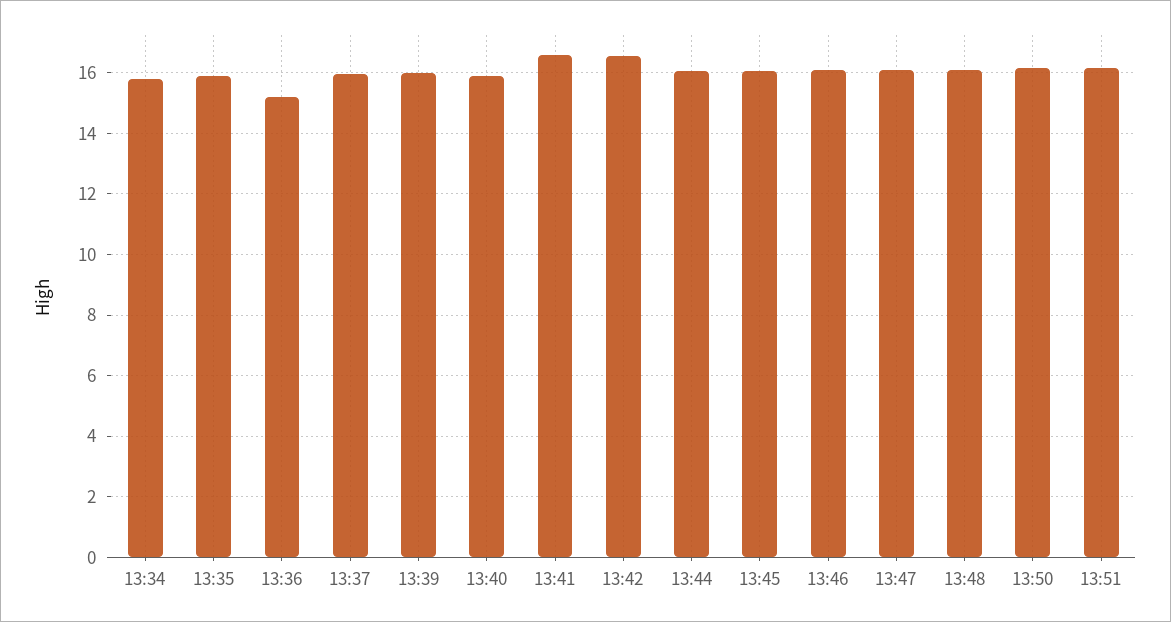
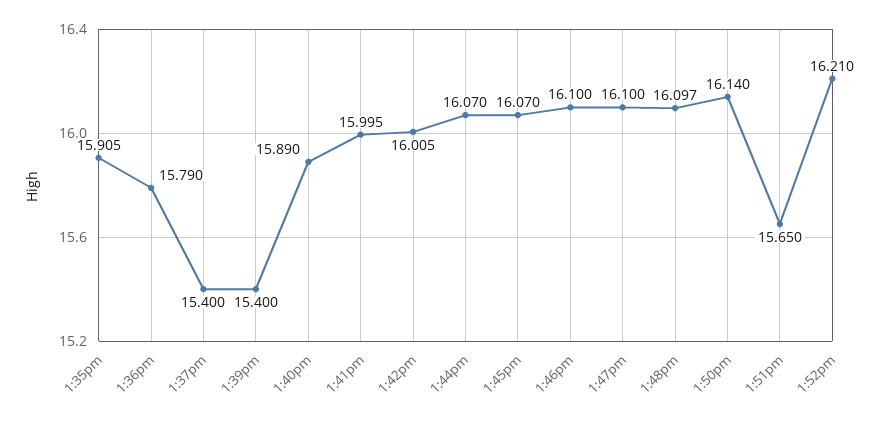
13:34: 15.8 -> none
13:36: 15.2 -> 15.79
13:37: 16 -> 15.4
13:39: 16 -> 15.4
13:41: 16.6 -> 15.995
13:42: 16.6 -> 16.005
13:51: 16.2 -> 15.65
1:52pm: none -> 16.21

